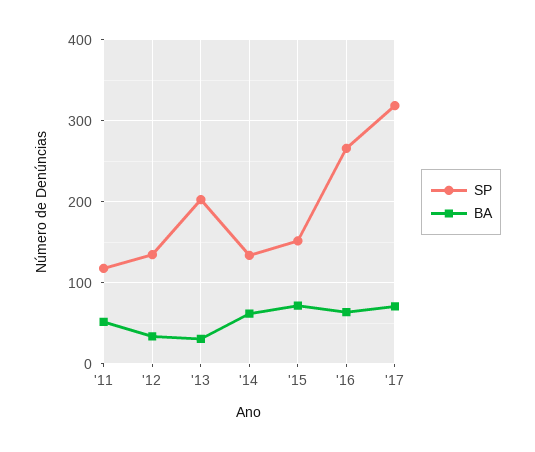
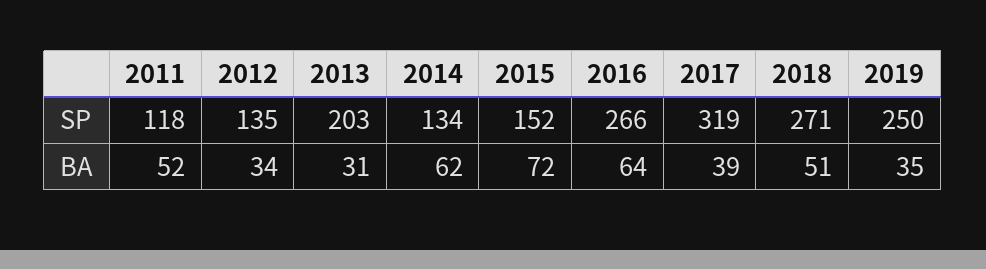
BA, '17: 70 -> 39
SP, 2018: none -> 271
SP, 2019: none -> 250
BA, 2018: none -> 51
BA, 2019: none -> 35

